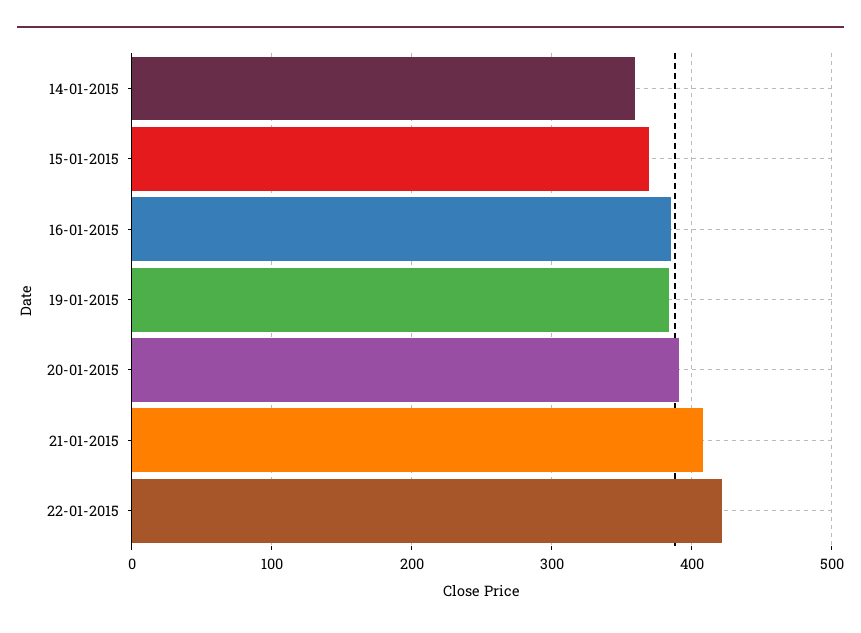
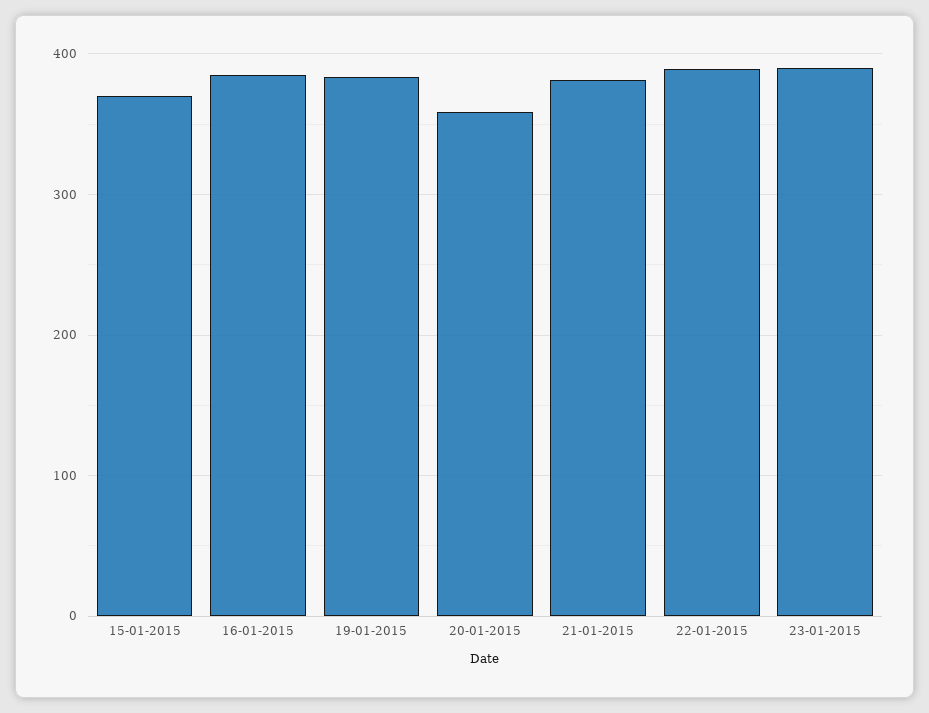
14-01-2015: 360 -> none
20-01-2015: 390 -> 360
21-01-2015: 410 -> 380
22-01-2015: 420 -> 390
23-01-2015: none -> 390

